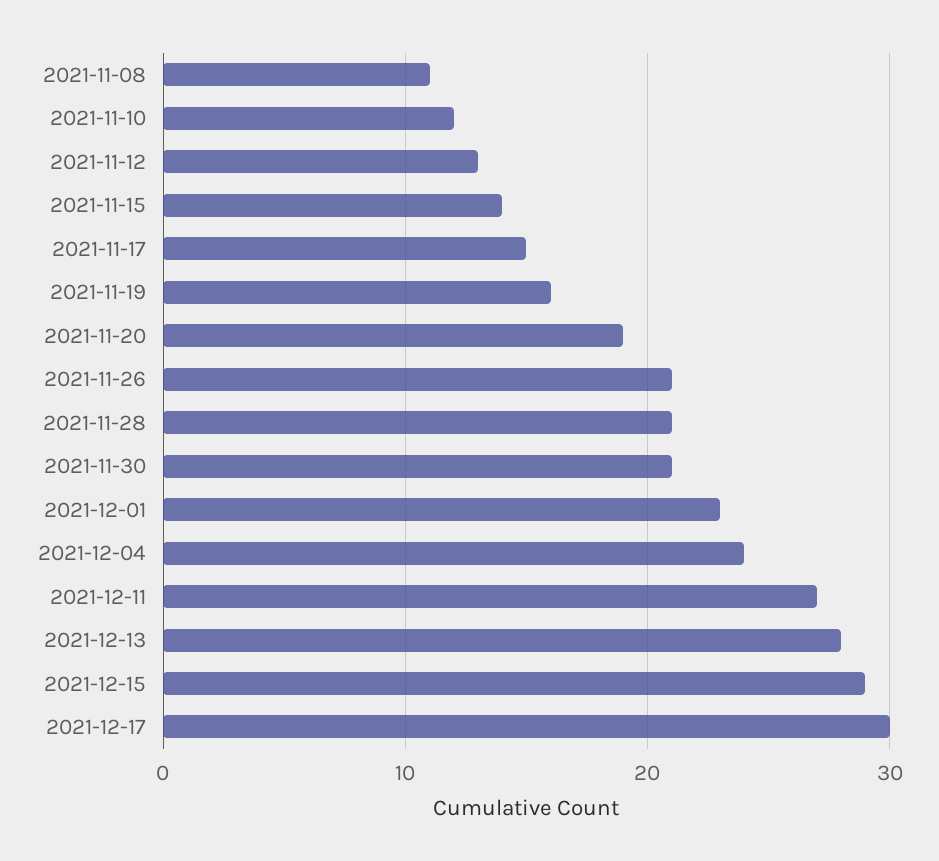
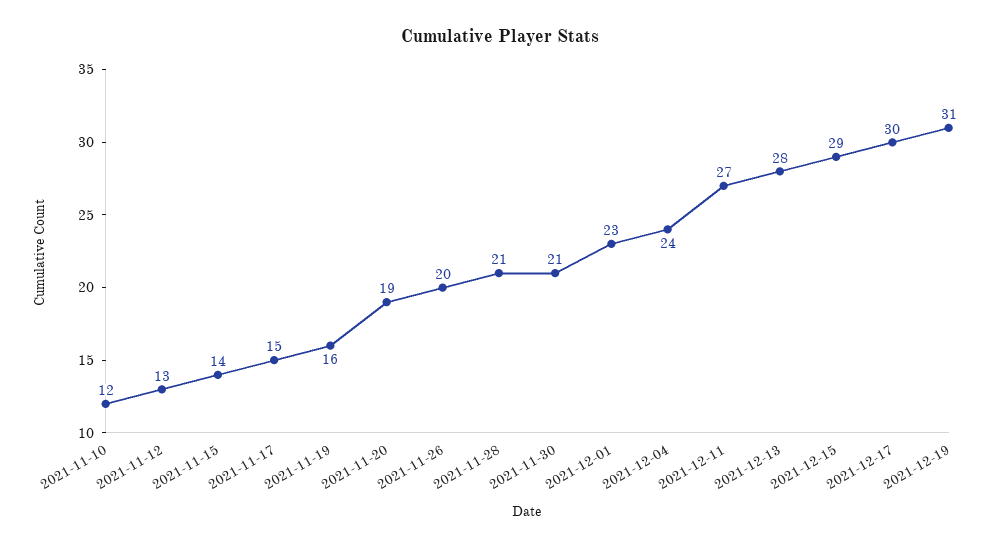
2021-11-08: 11 -> none
2021-11-26: 21 -> 20
2021-12-19: none -> 31

